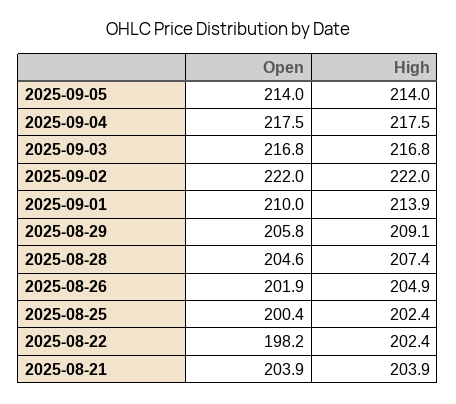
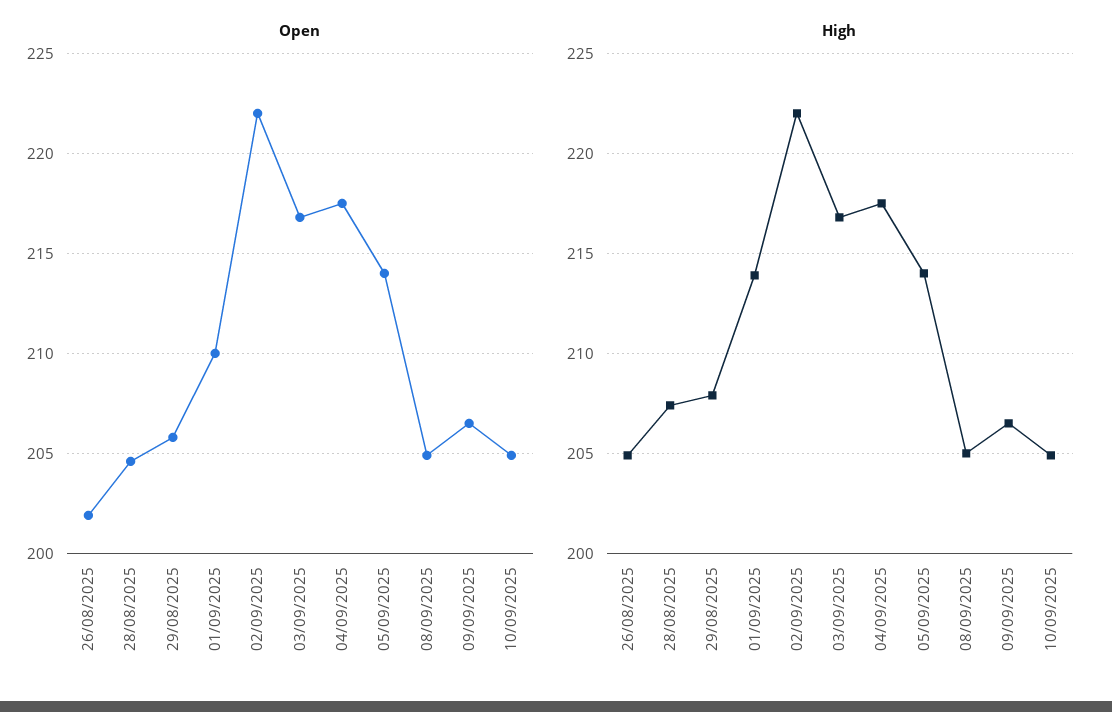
High, 2025-08-29: 209.1 -> 208
Open, 2025-08-25: 200.4 -> none
High, 2025-08-25: 202.4 -> none
Open, 2025-08-22: 198.2 -> none
High, 2025-08-22: 202.4 -> none
Open, 2025-08-21: 203.9 -> none
High, 2025-08-21: 203.9 -> none
Open, 08/09/2025: none -> 205
Open, 09/09/2025: none -> 206.5
Open, 10/09/2025: none -> 205
High, 08/09/2025: none -> 205
High, 09/09/2025: none -> 206.5
High, 10/09/2025: none -> 205

